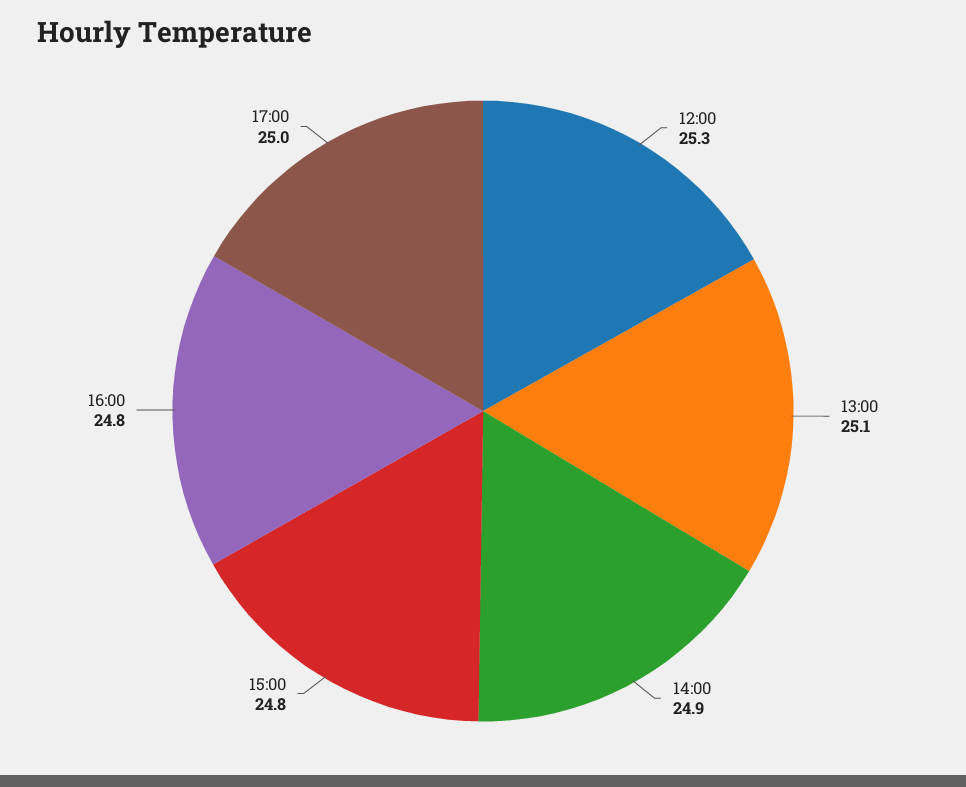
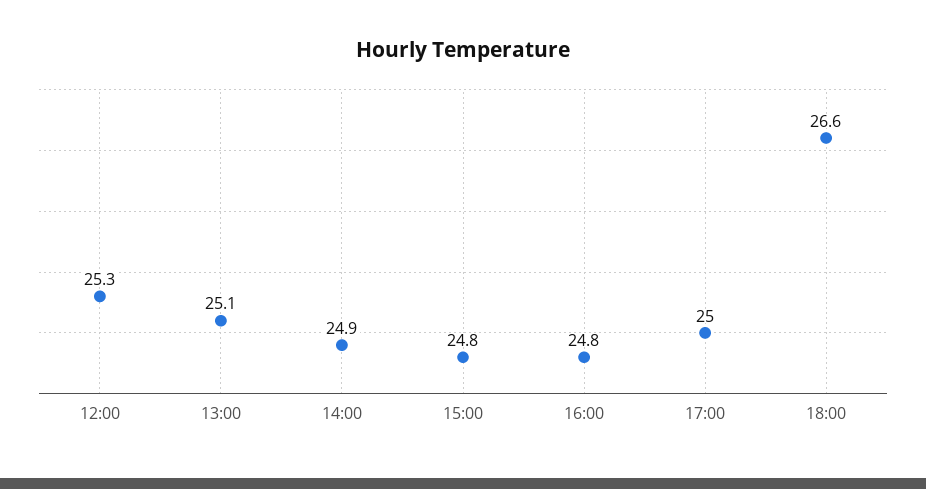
18:00: none -> 26.6

